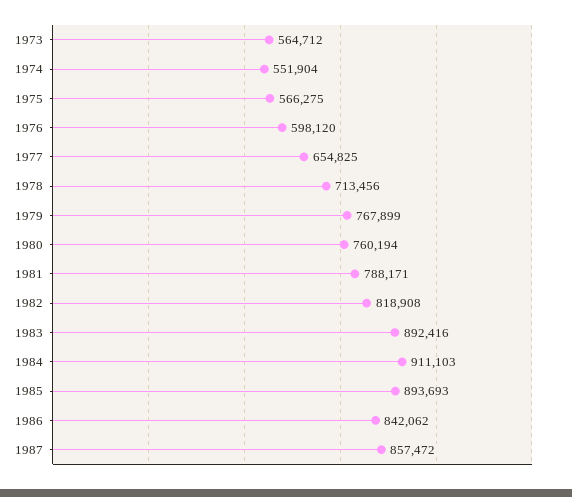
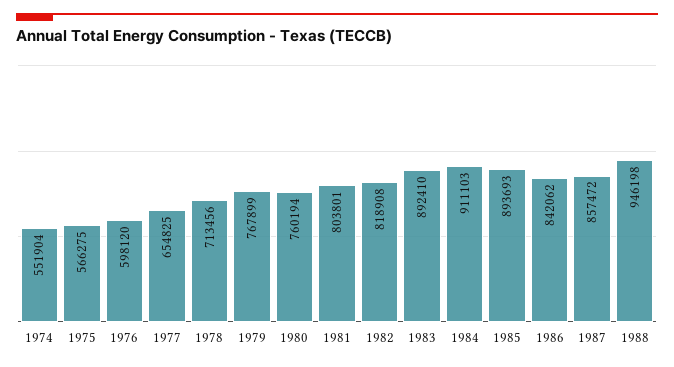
1973: 564712 -> none
1981: 788171 -> 803801
1983: 892416 -> 892410
1988: none -> 946198

